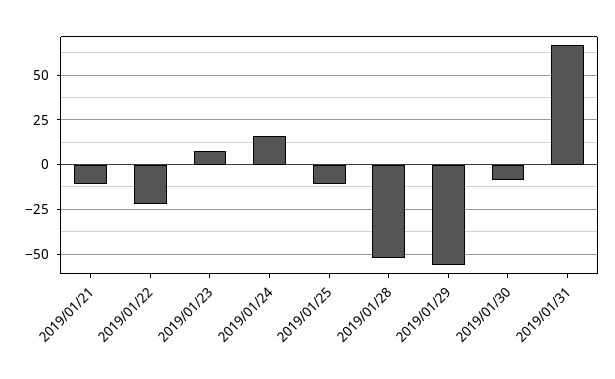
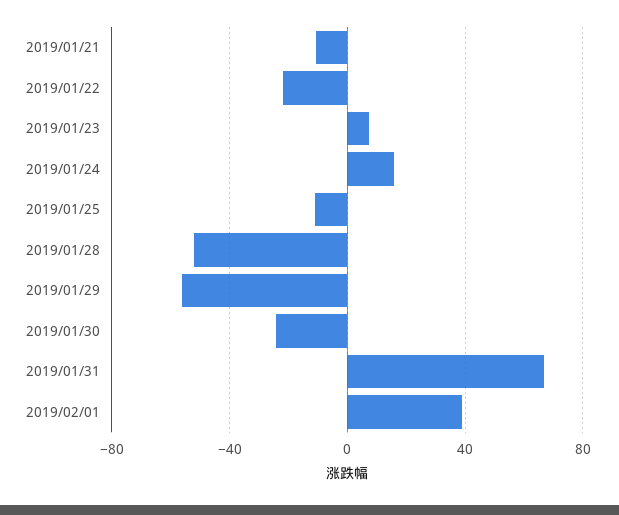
2019/01/30: -10 -> -25
2019/02/01: none -> 40

